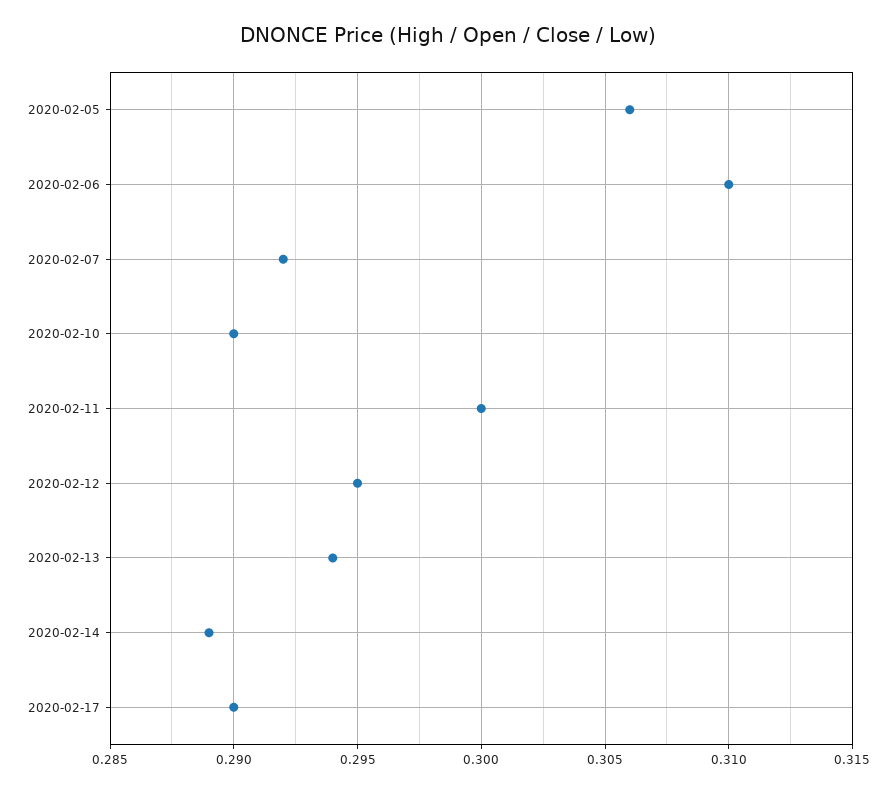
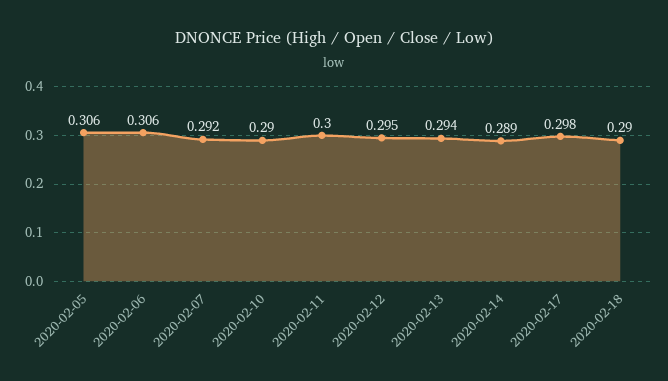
2020-02-06: 0.31 -> 0.306
2020-02-17: 0.29 -> 0.298
2020-02-18: none -> 0.29

